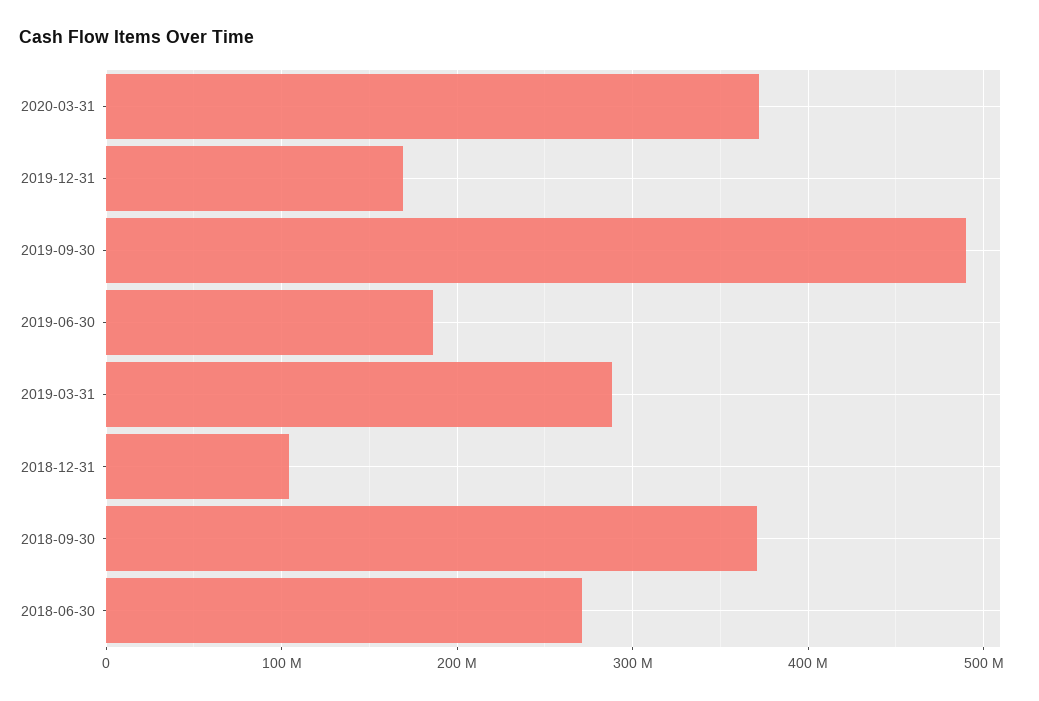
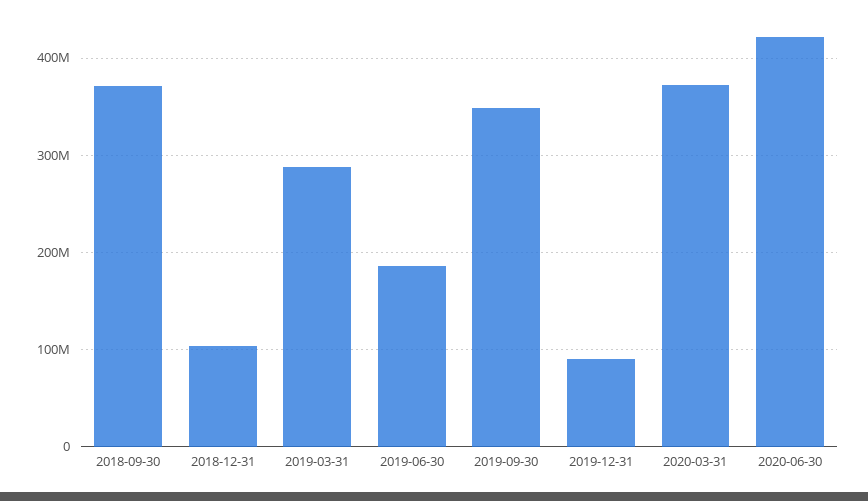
2019-12-31: 170000000 -> 90000000
2019-09-30: 490000000 -> 350000000
2018-06-30: 270000000 -> none
2020-06-30: none -> 420000000

